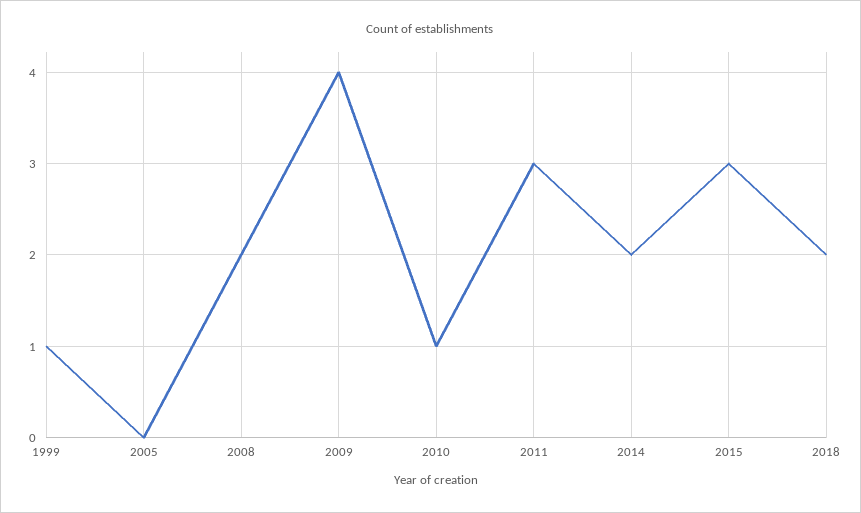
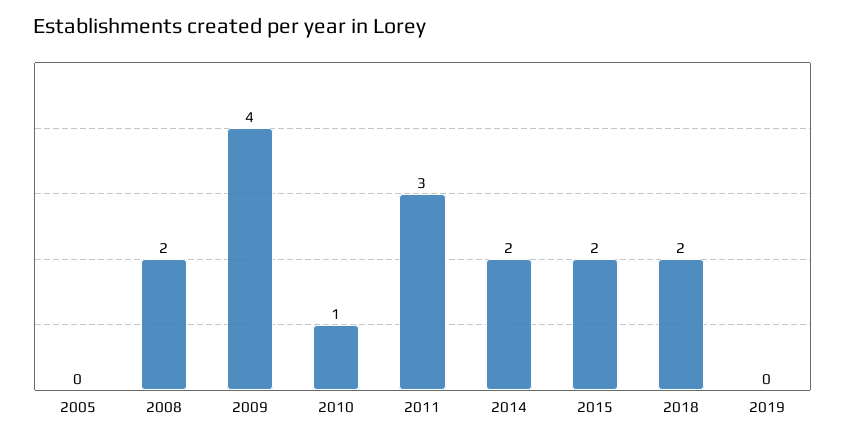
1999: 1 -> none
2015: 3 -> 2
2019: none -> 0

